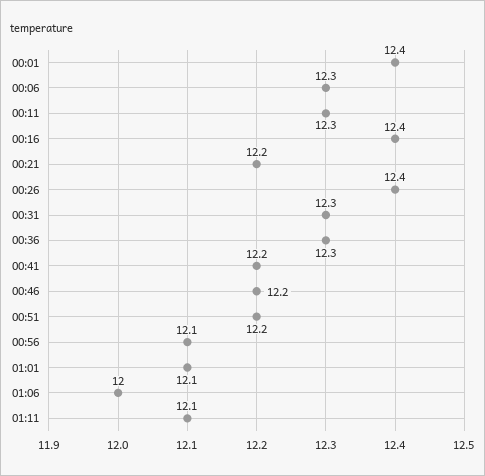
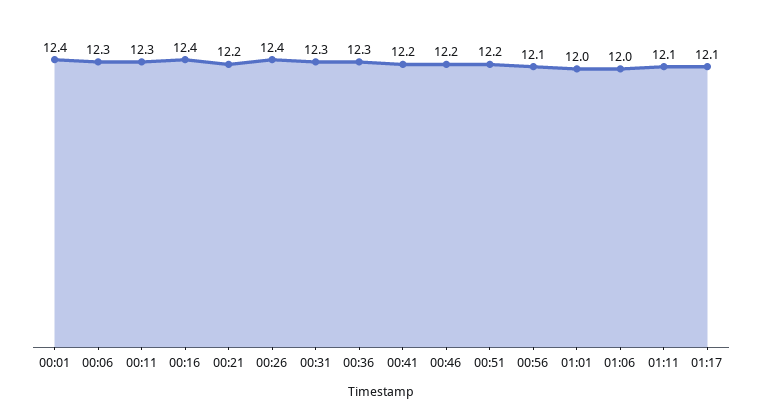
01:01: 12.1 -> 12
01:17: none -> 12.1

